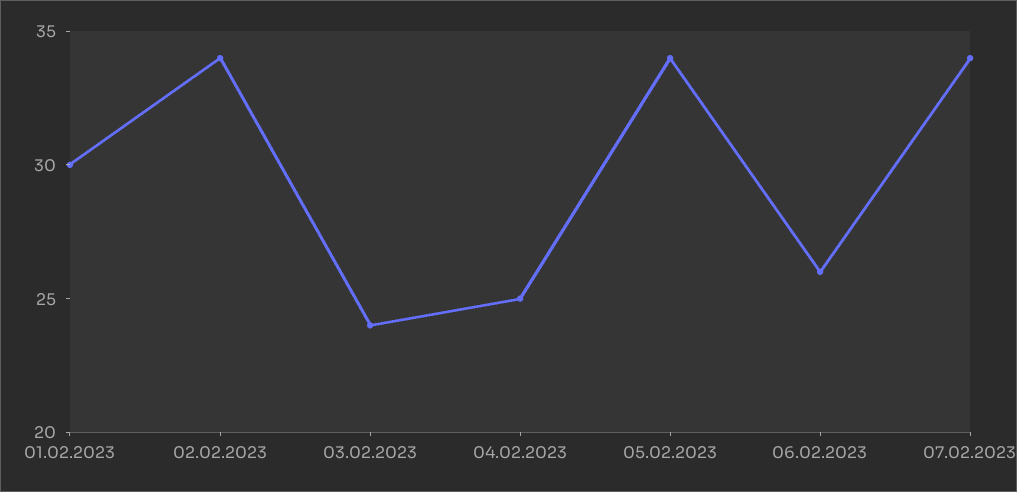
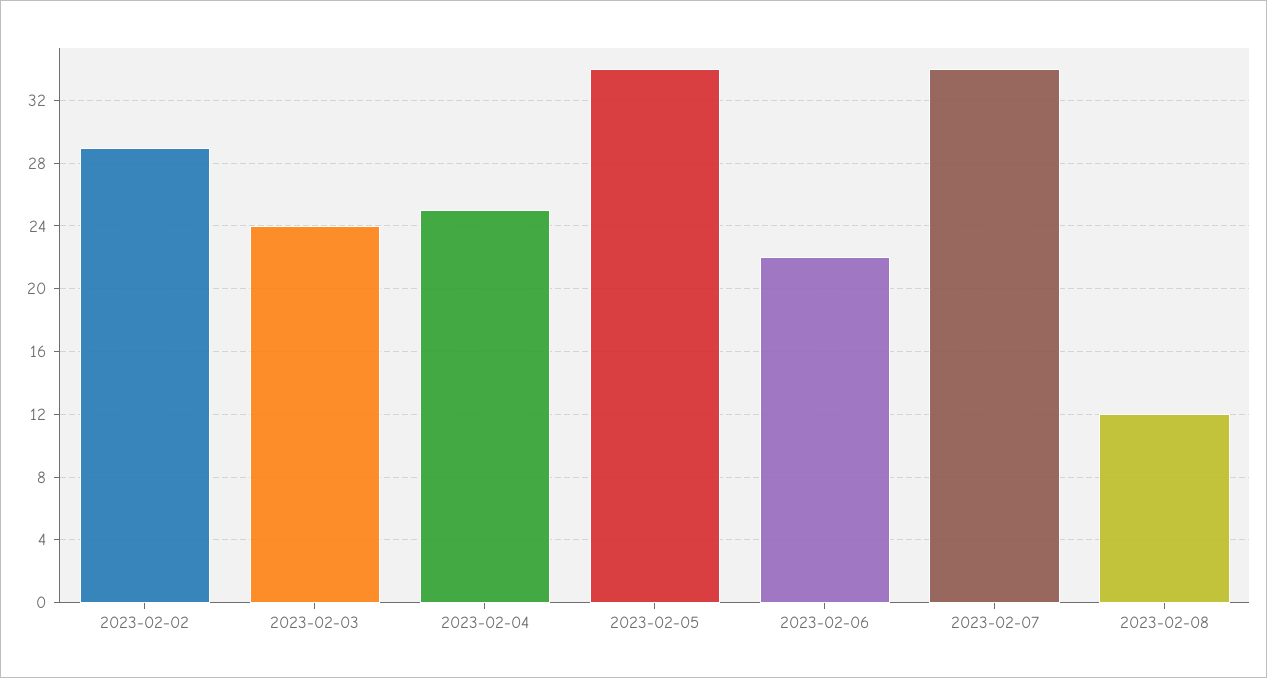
01.02.2023: 30 -> none
02.02.2023: 34 -> 29
06.02.2023: 26 -> 22
2023-02-08: none -> 12

